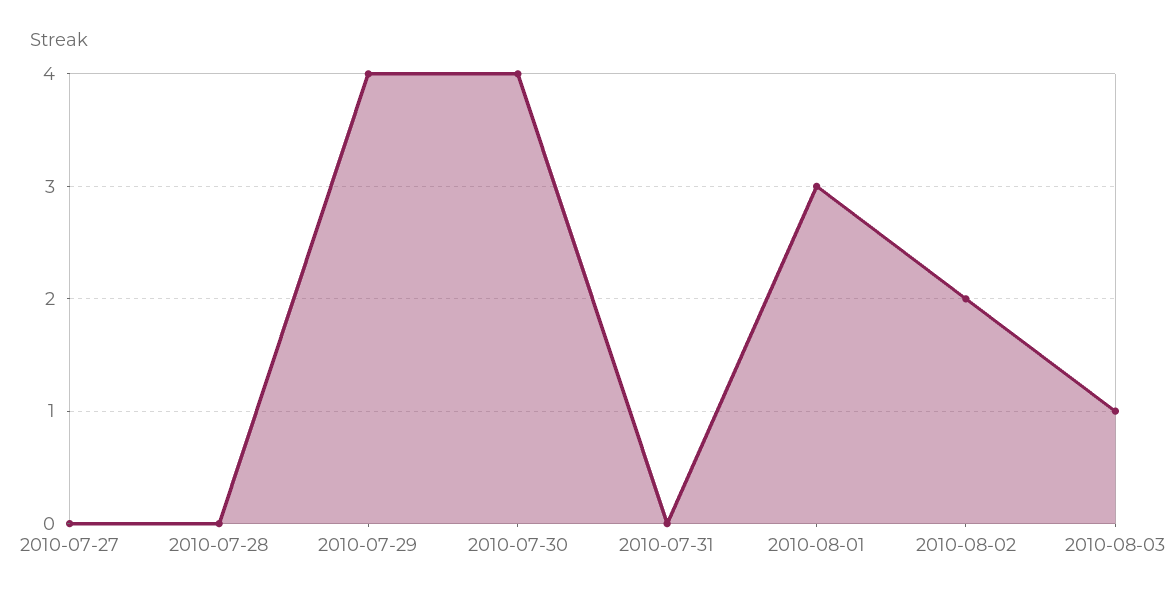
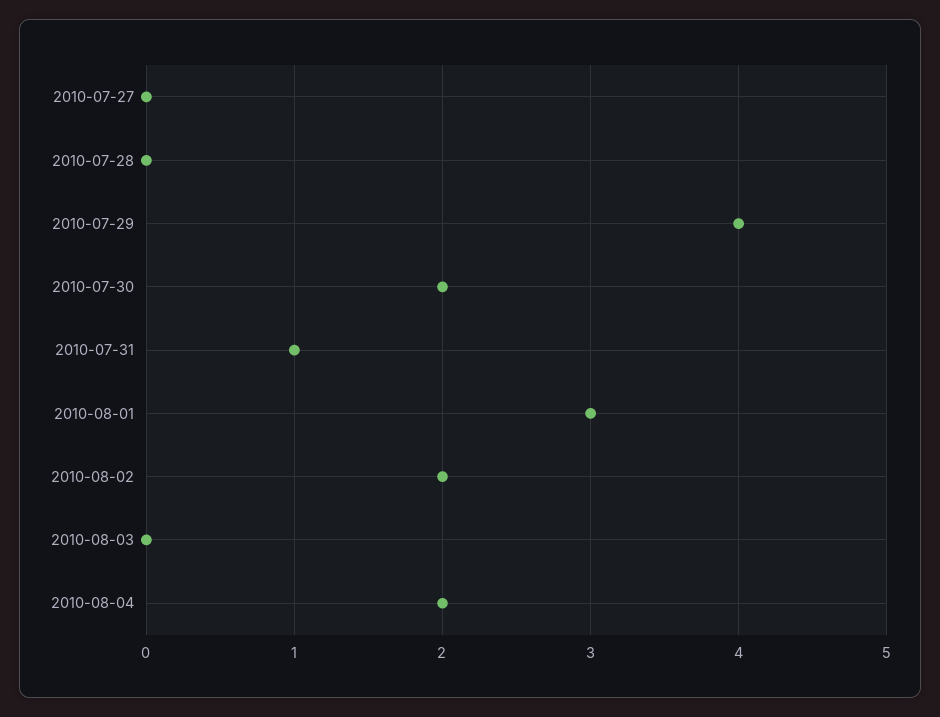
2010-07-30: 4 -> 2
2010-07-31: 0 -> 1
2010-08-03: 1 -> 0
2010-08-04: none -> 2

